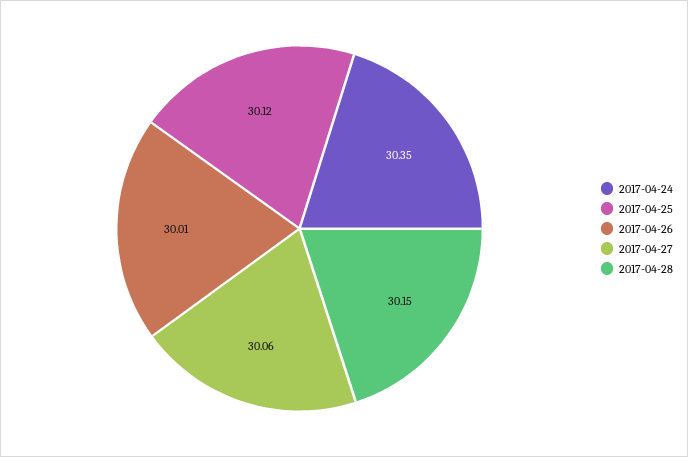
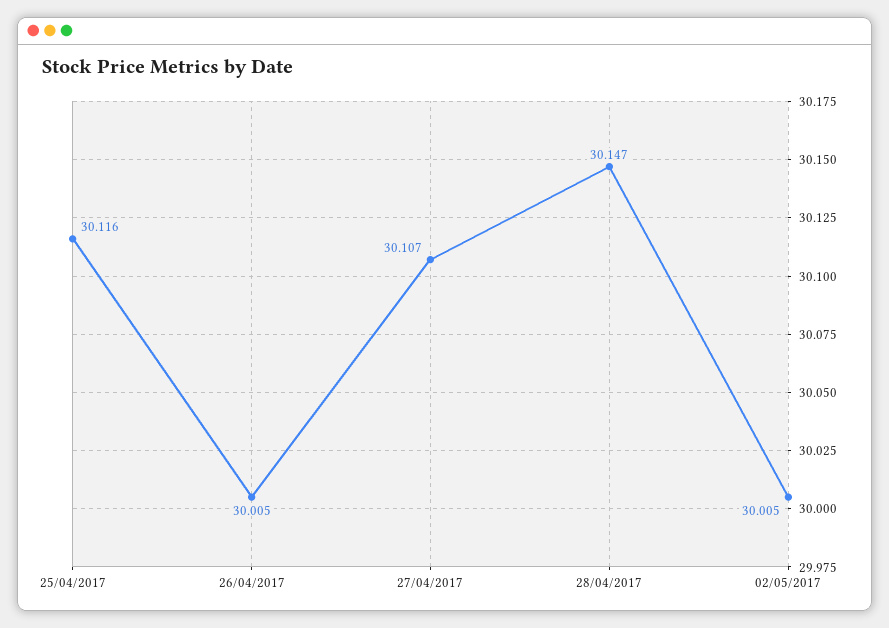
2017-04-24: 30.35 -> none
2017-04-27: 30.06 -> 30.107
02/05/2017: none -> 30.005

